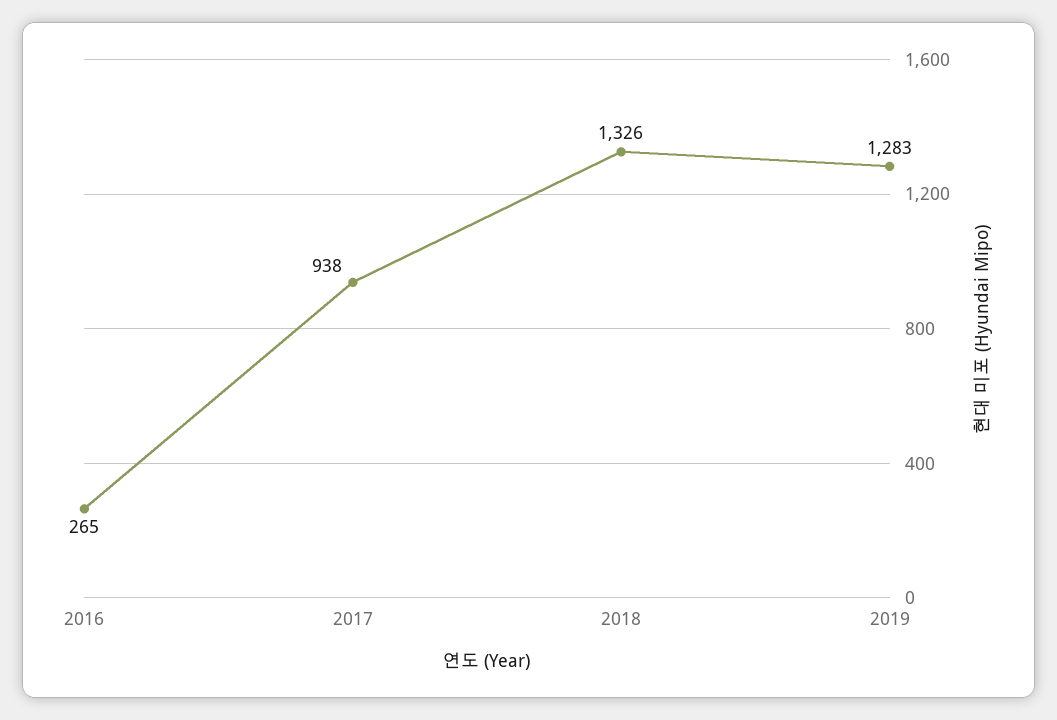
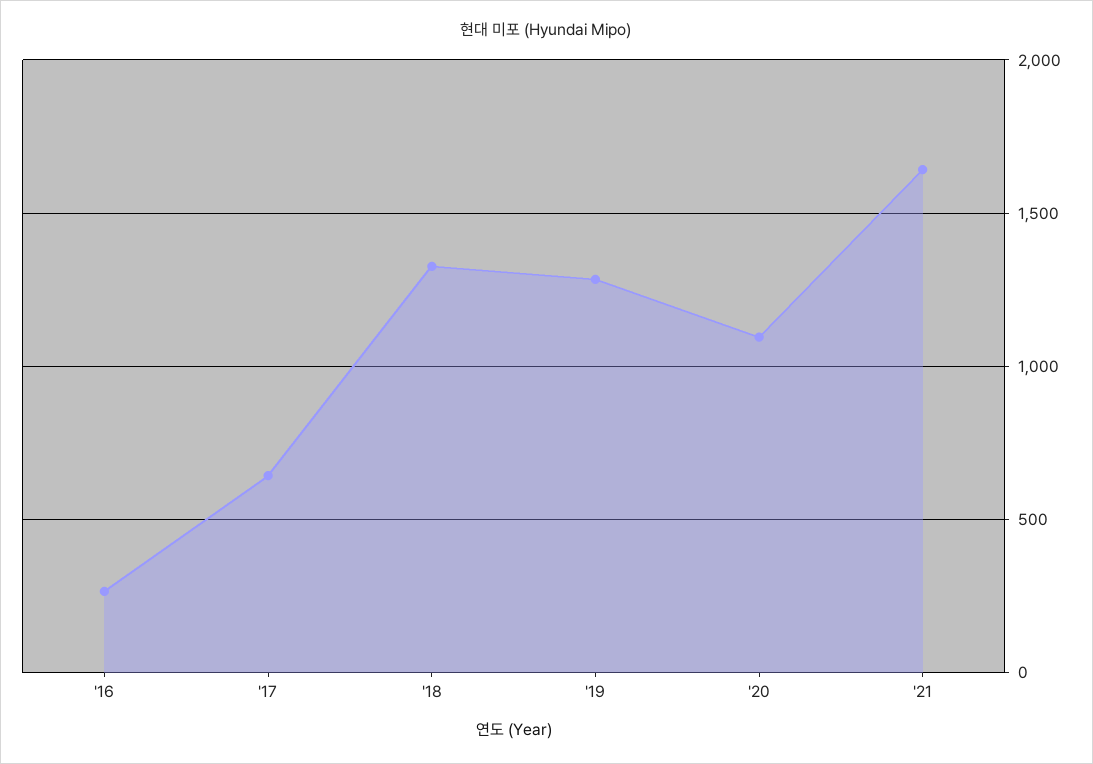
2017: 938 -> 650
'20: none -> 1100
'21: none -> 1650

